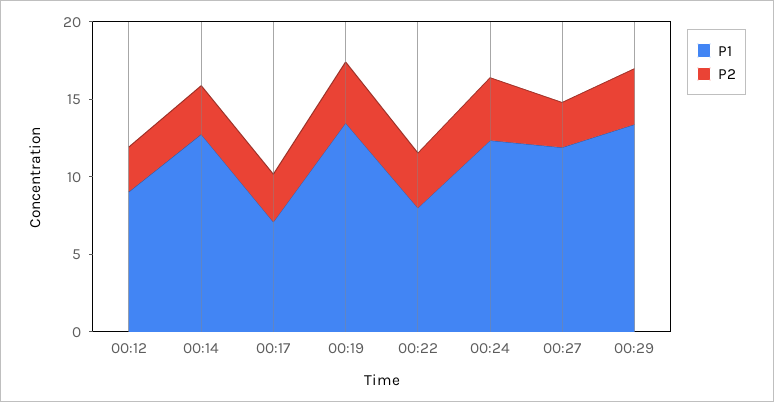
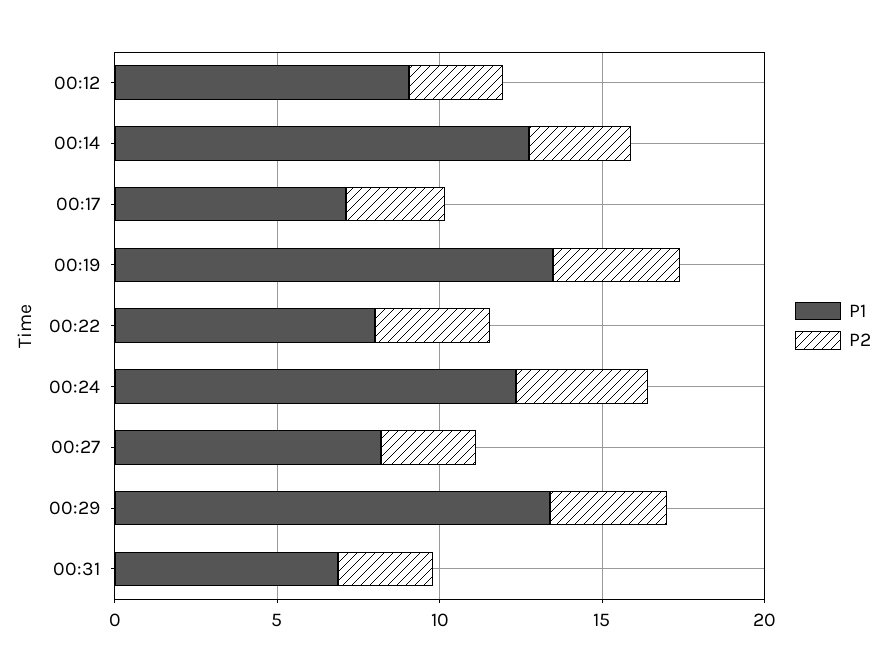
P1, 00:27: 12 -> 8
P1, 00:31: none -> 7
P2, 00:31: none -> 3

